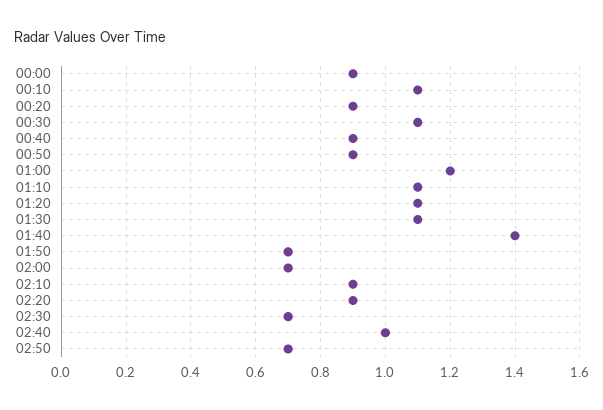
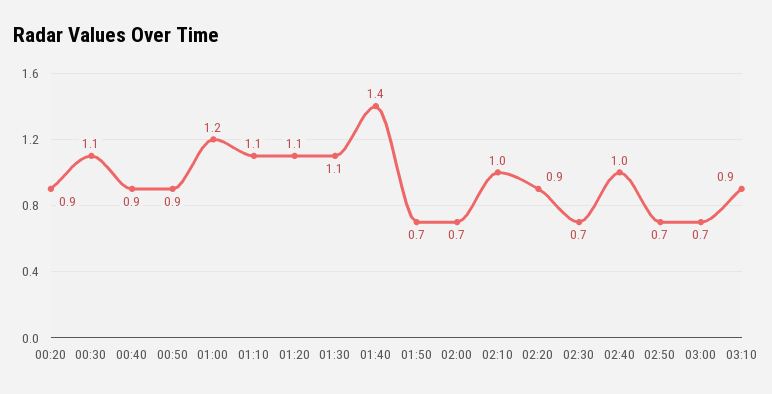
00:00: 0.9 -> none
00:10: 1.1 -> none
02:10: 0.9 -> 1
03:00: none -> 0.7
03:10: none -> 0.9

